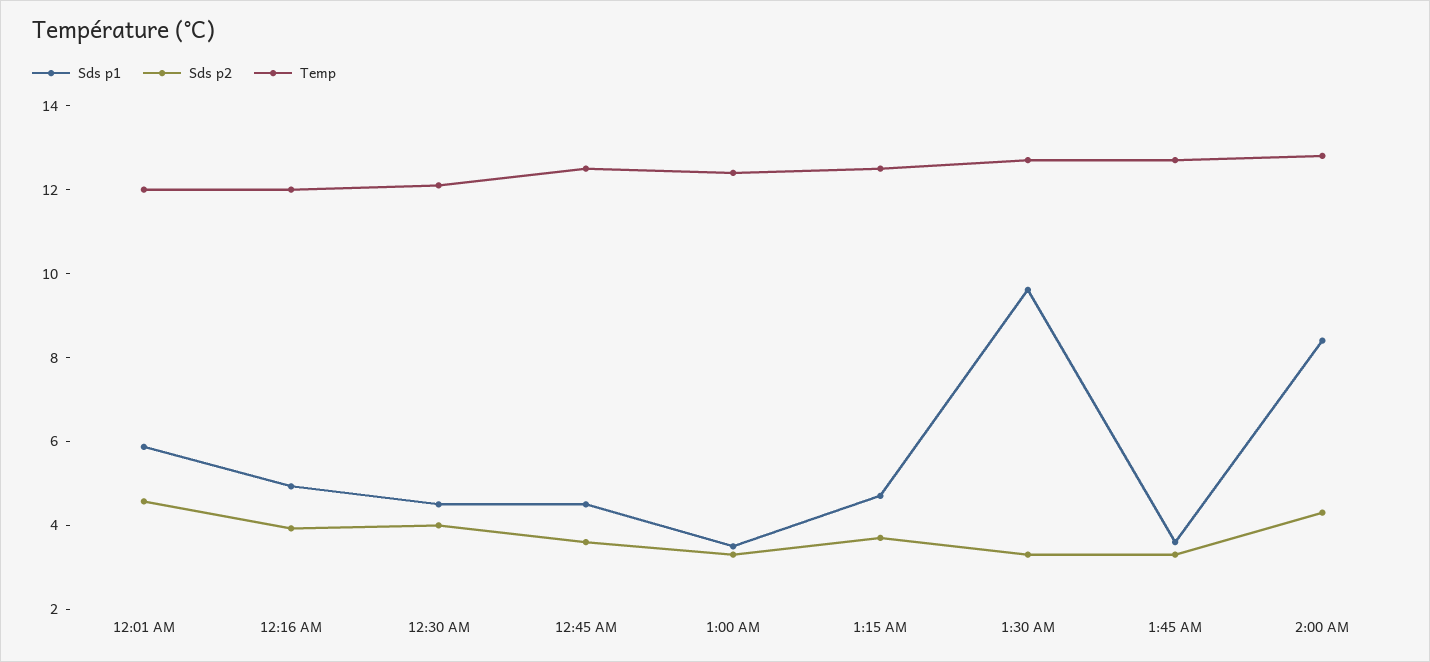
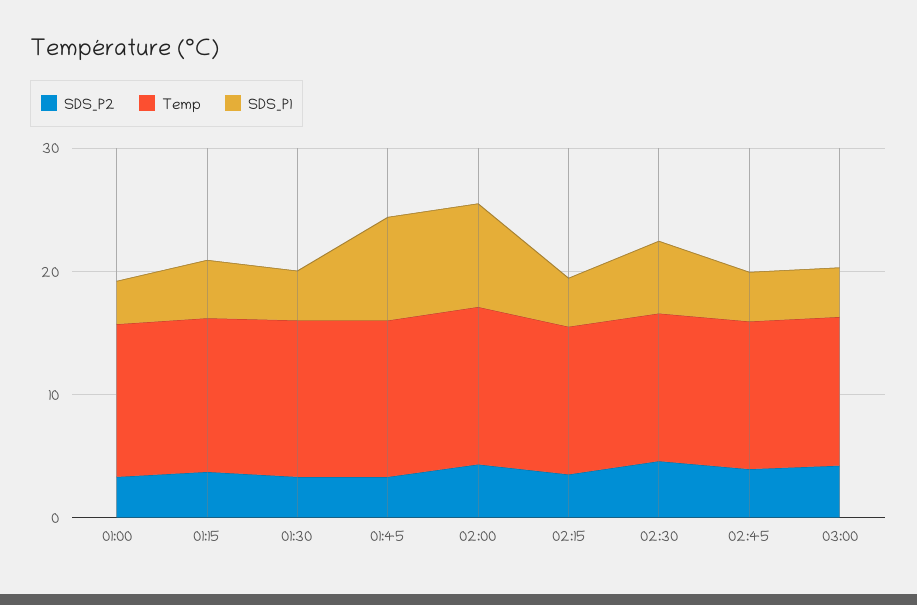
Sds p1, 12:01 AM: 6 -> none
Sds p2, 12:01 AM: 4.5 -> none
Temp, 12:01 AM: 12 -> none
Sds p1, 12:16 AM: 5 -> none
Sds p2, 12:16 AM: 4 -> none
Temp, 12:16 AM: 12 -> none
Sds p1, 12:30 AM: 4.5 -> none
Sds p2, 12:30 AM: 4 -> none
Temp, 12:30 AM: 12 -> none
Sds p1, 12:45 AM: 4.5 -> none
Sds p2, 12:45 AM: 3.5 -> none
Temp, 12:45 AM: 12.5 -> none
Sds p1, 1:30 AM: 9.5 -> 4
Sds p1, 1:45 AM: 3.5 -> 8
Sds p2, 02:15: none -> 4
Temp, 02:15: none -> 12
Sds p1, 02:15: none -> 4
Sds p2, 02:30: none -> 4
Temp, 02:30: none -> 12
Sds p1, 02:30: none -> 6
Sds p2, 02:45: none -> 4
Temp, 02:45: none -> 12
Sds p1, 02:45: none -> 4
Sds p2, 03:00: none -> 4
Temp, 03:00: none -> 12
Sds p1, 03:00: none -> 4

